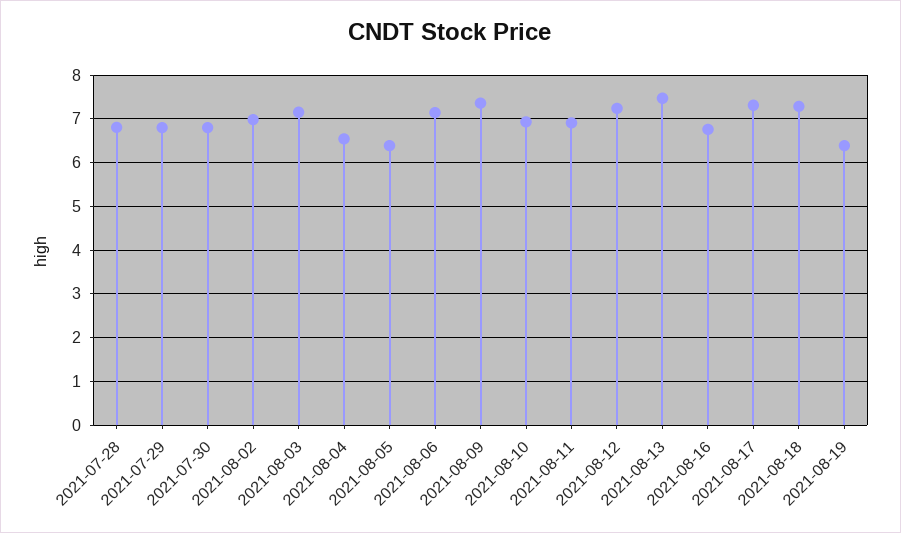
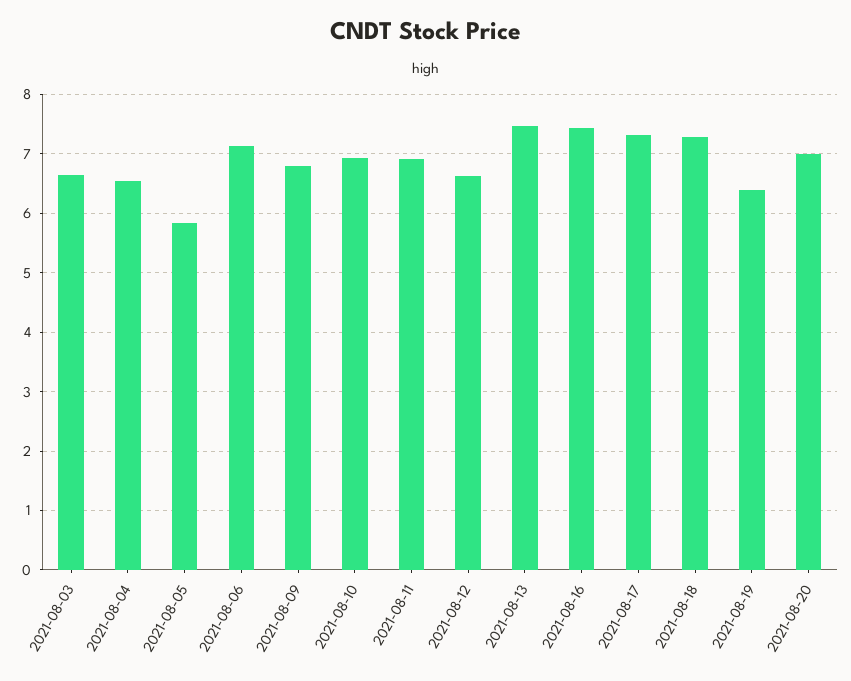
2021-07-28: 6.8 -> none
2021-07-29: 6.8 -> none
2021-07-30: 6.8 -> none
2021-08-02: 7 -> none
2021-08-03: 7.2 -> 6.6
2021-08-05: 6.4 -> 5.8
2021-08-09: 7.4 -> 6.8
2021-08-12: 7.2 -> 6.6
2021-08-16: 6.8 -> 7.4
2021-08-20: none -> 7

